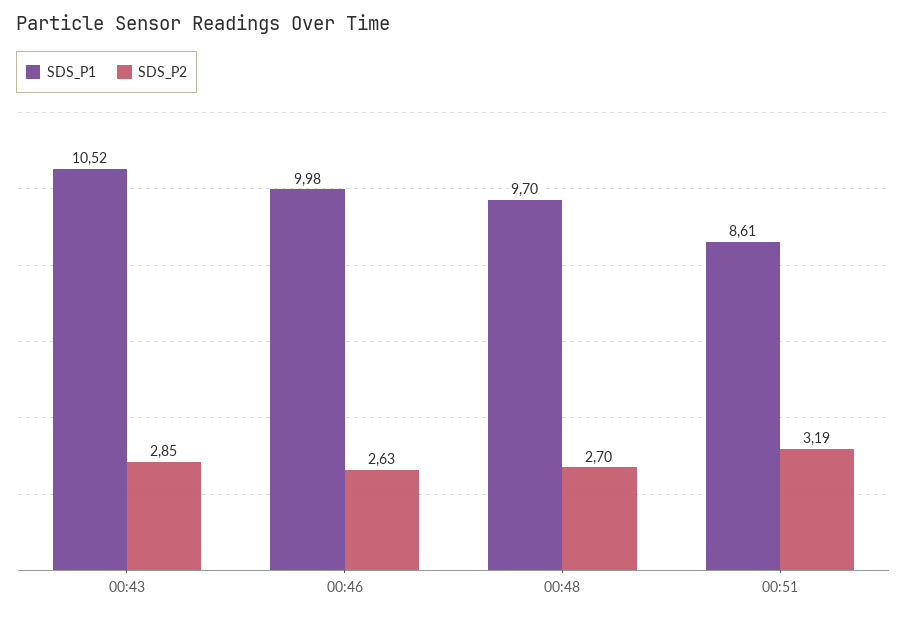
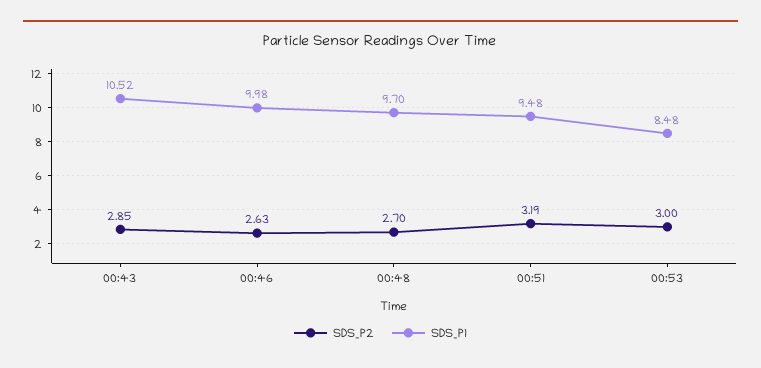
SDS_P1, 00:51: 8.61 -> 9.48
SDS_P2, 00:53: none -> 3
SDS_P1, 00:53: none -> 8.48

